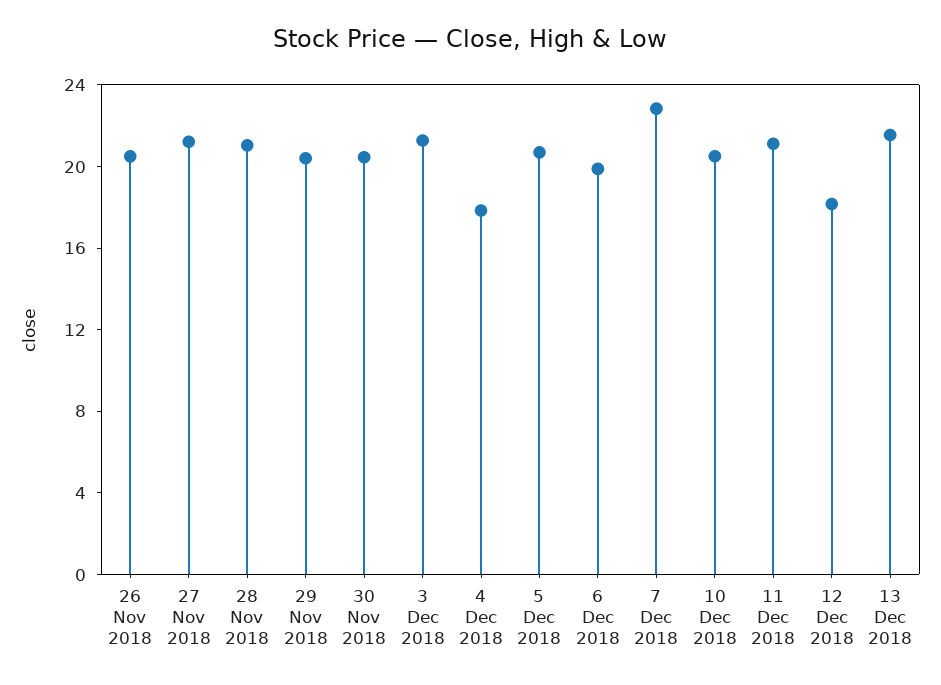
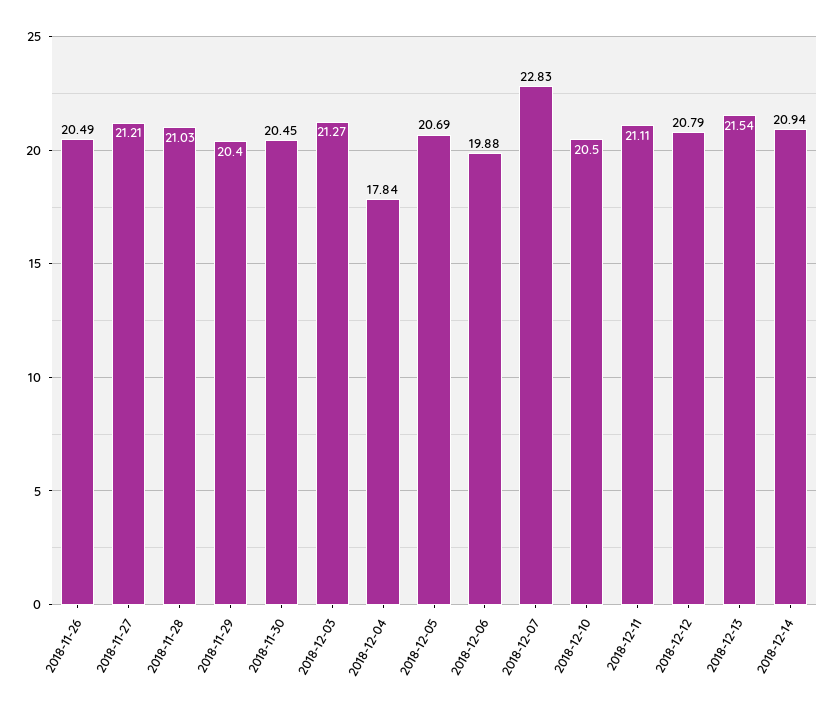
12 Dec 2018: 18 -> 20.79
2018-12-14: none -> 20.94

